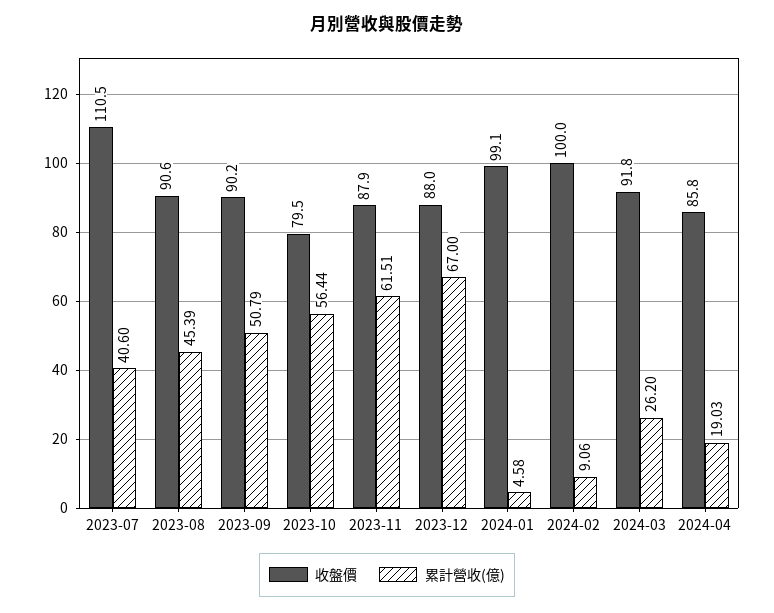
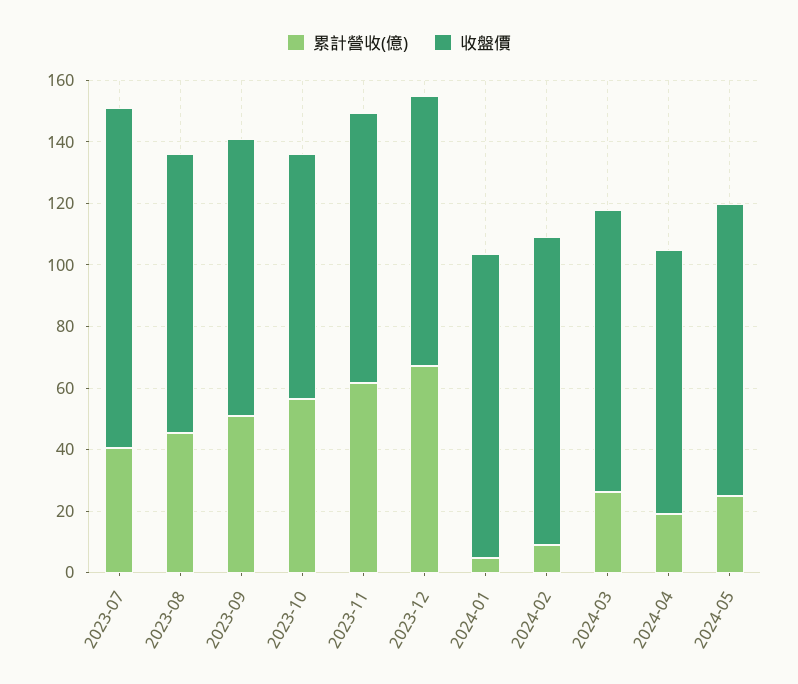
累計營收(億), 2024-05: none -> 25
收盤價, 2024-05: none -> 95

